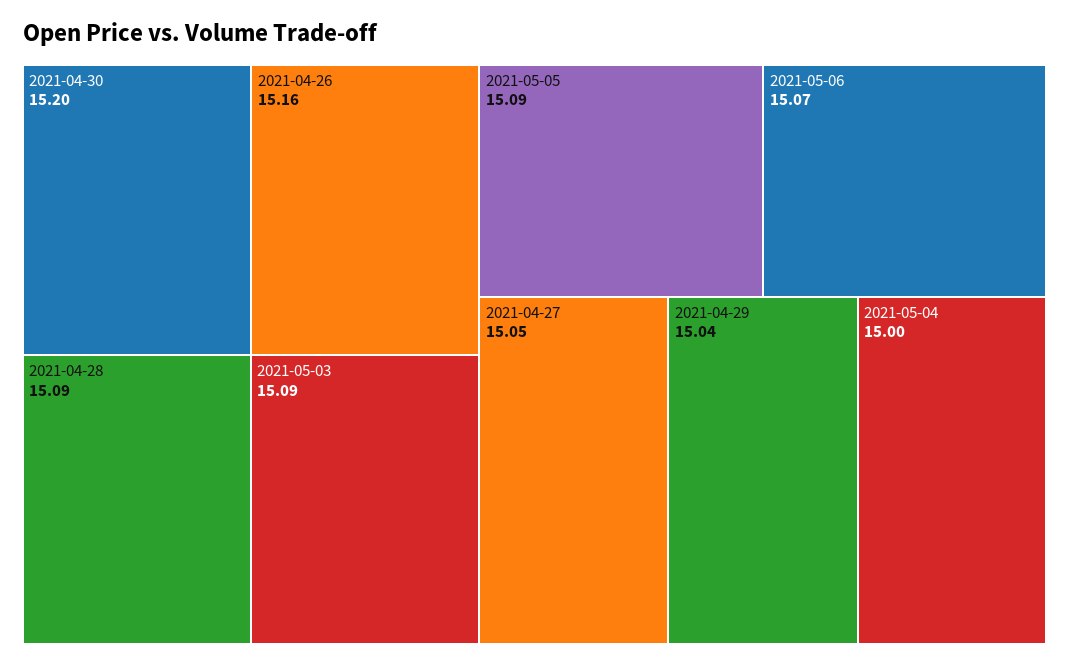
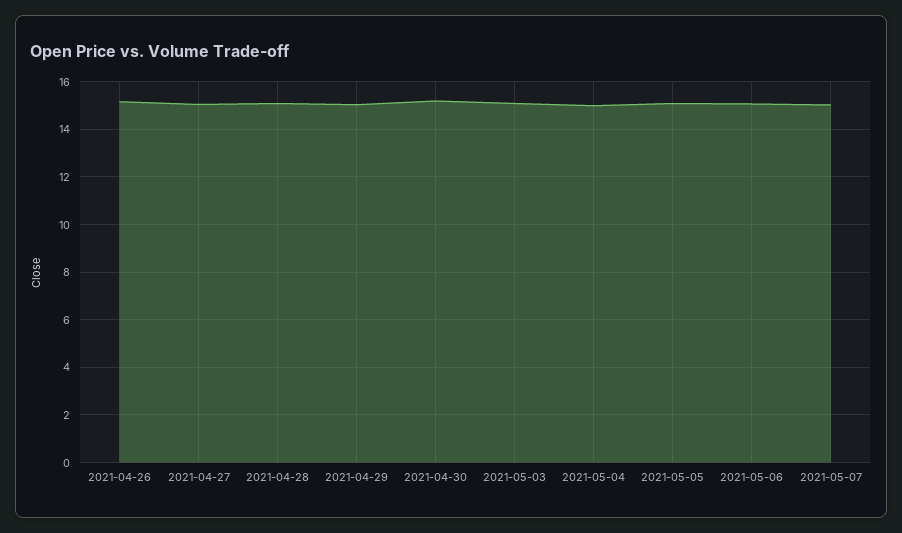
2021-05-07: none -> 15

